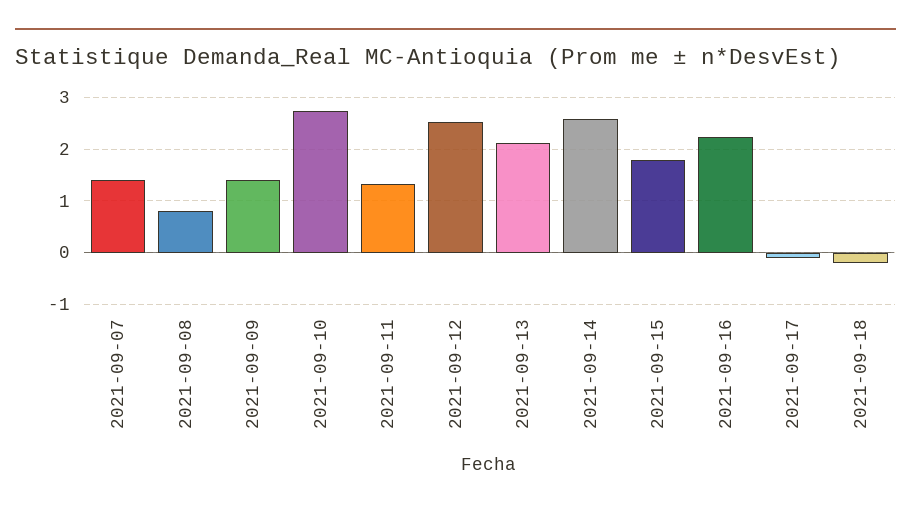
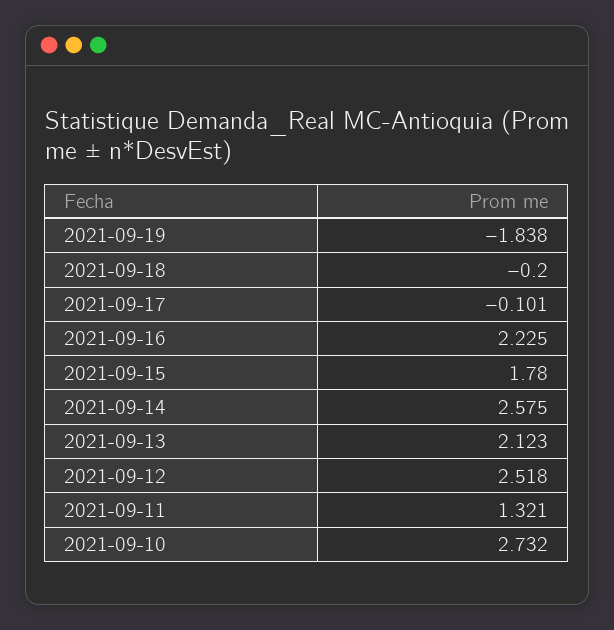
2021-09-07: 1.4 -> none
2021-09-08: 0.8 -> none
2021-09-09: 1.4 -> none
2021-09-19: none -> -1.838

